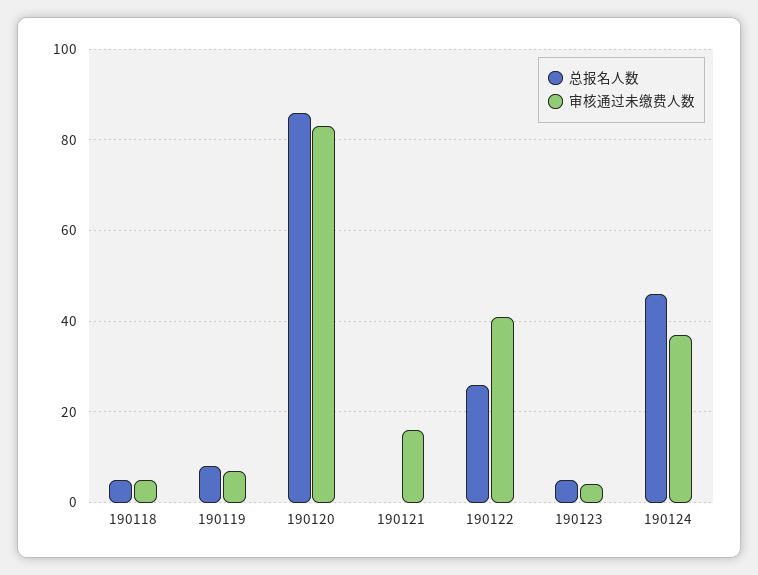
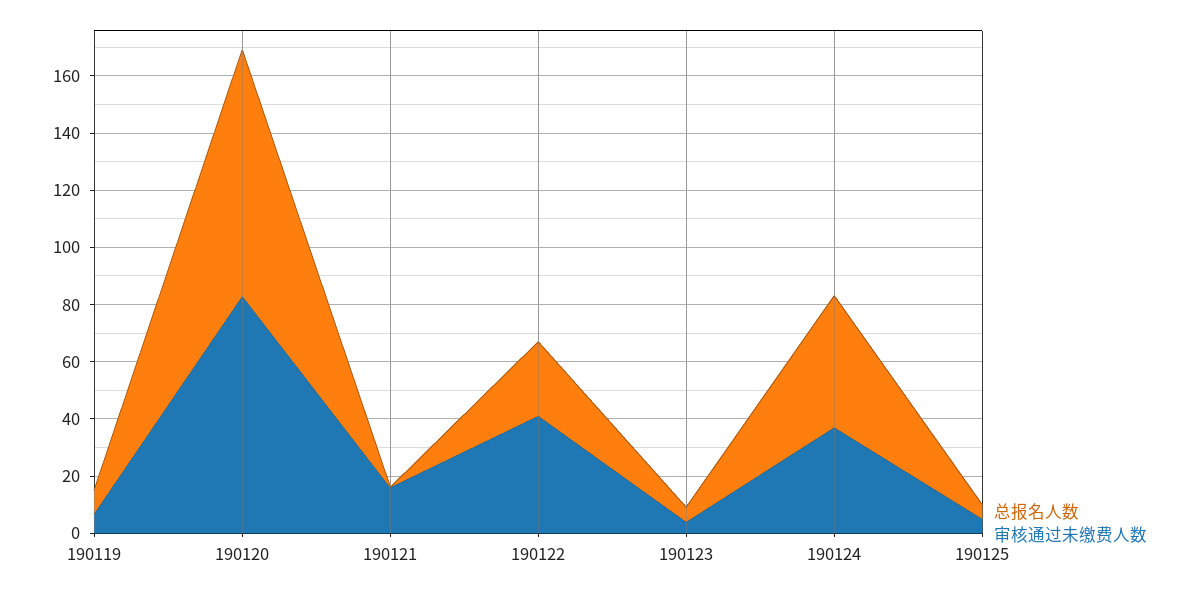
总报名人数, 190118: 5 -> none
审核通过未缴费人数, 190118: 5 -> none
总报名人数, 190125: none -> 5
审核通过未缴费人数, 190125: none -> 5

